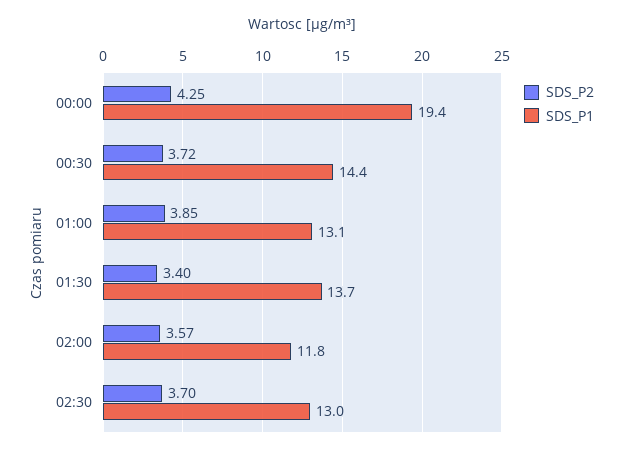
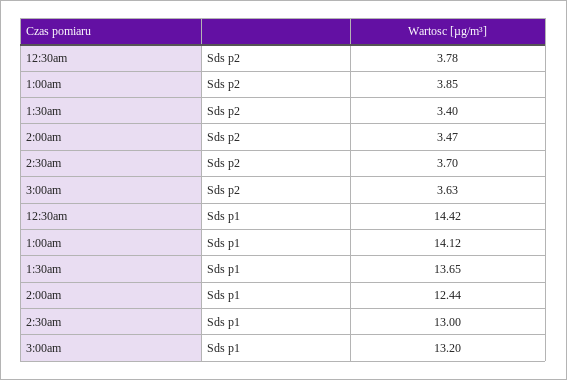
SDS_P2, 00:00: 4.25 -> none
SDS_P1, 00:00: 19.4 -> none
SDS_P2, 00:30: 3.72 -> 3.78
SDS_P1, 01:00: 13.1 -> 14.12
SDS_P2, 02:00: 3.57 -> 3.47
SDS_P1, 02:00: 11.8 -> 12.44
SDS_P2, 3:00am: none -> 3.63
SDS_P1, 3:00am: none -> 13.2

